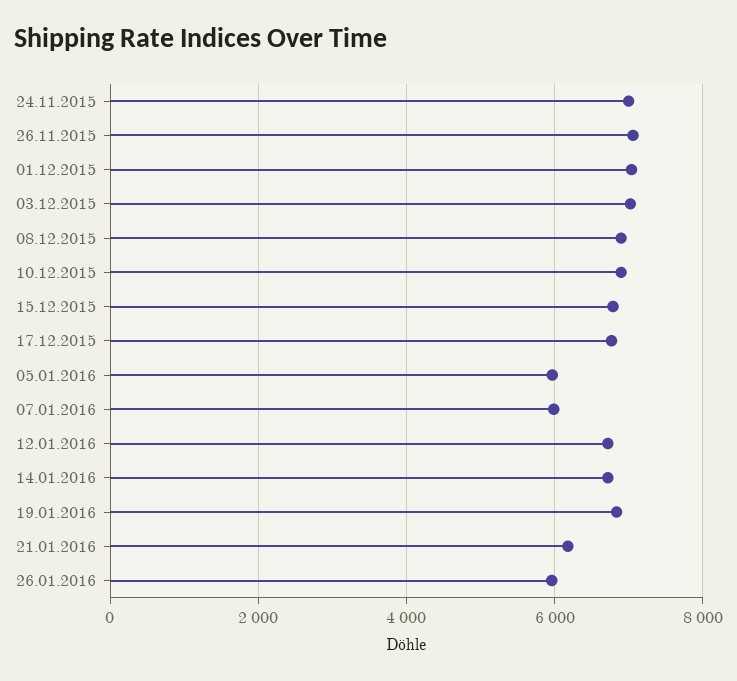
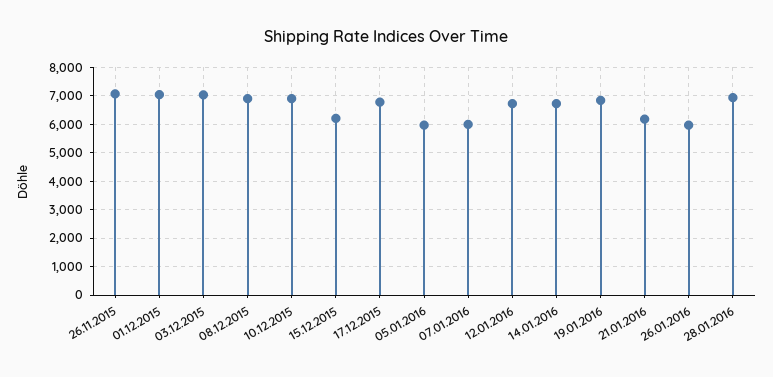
24.11.2015: 7000 -> none
15.12.2015: 6800 -> 6250
28.01.2016: none -> 7000

